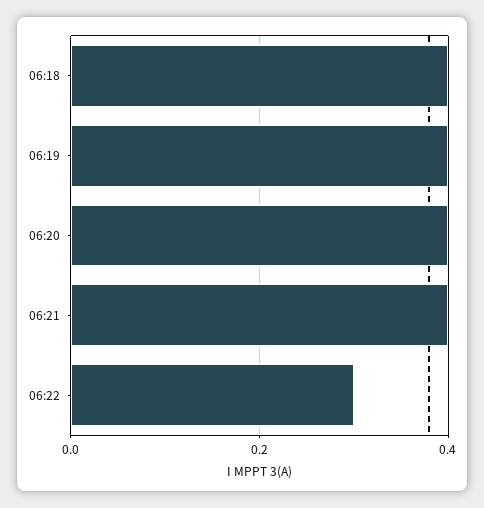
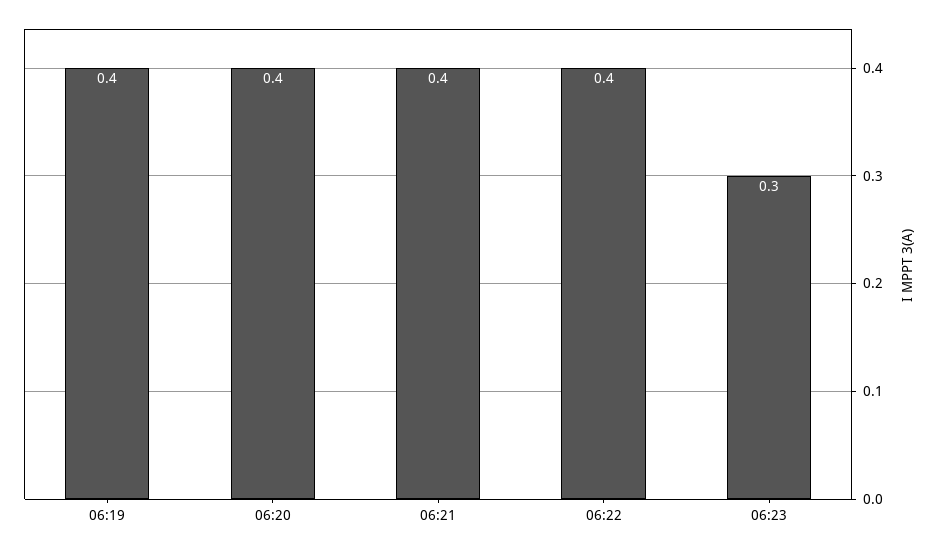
06:18: 0.4 -> none
06:22: 0.3 -> 0.4
06:23: none -> 0.3

